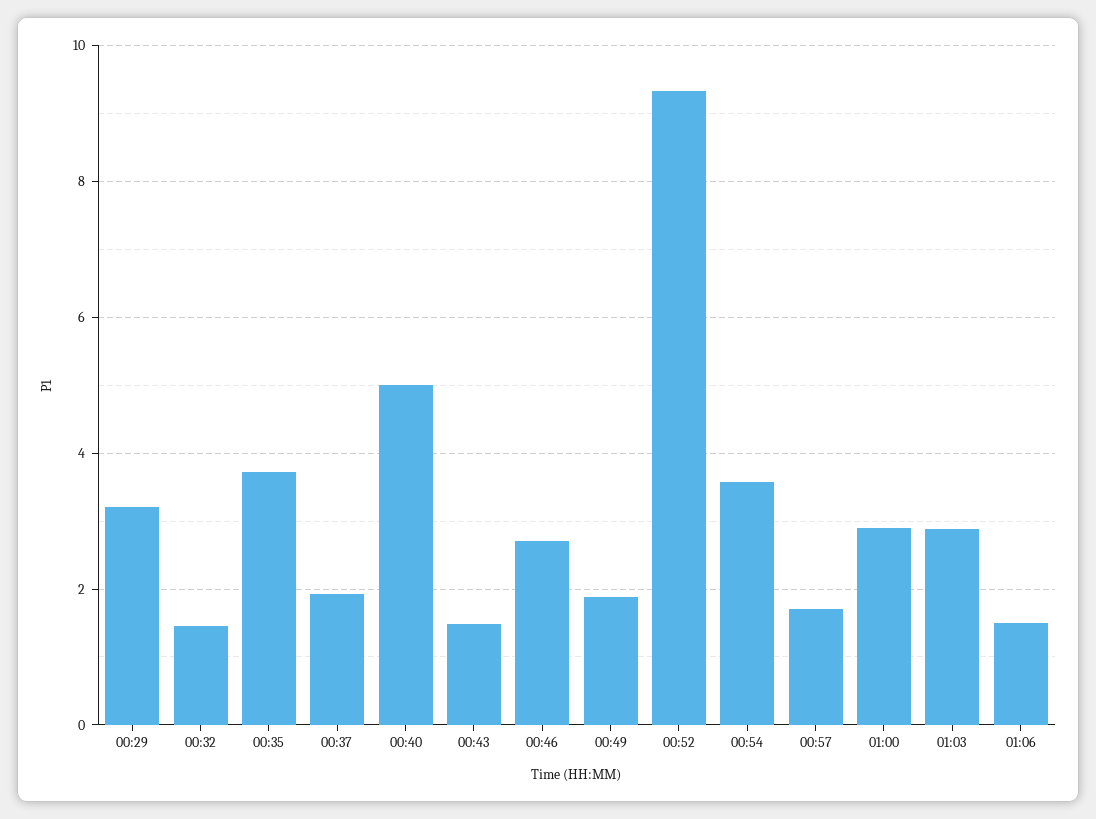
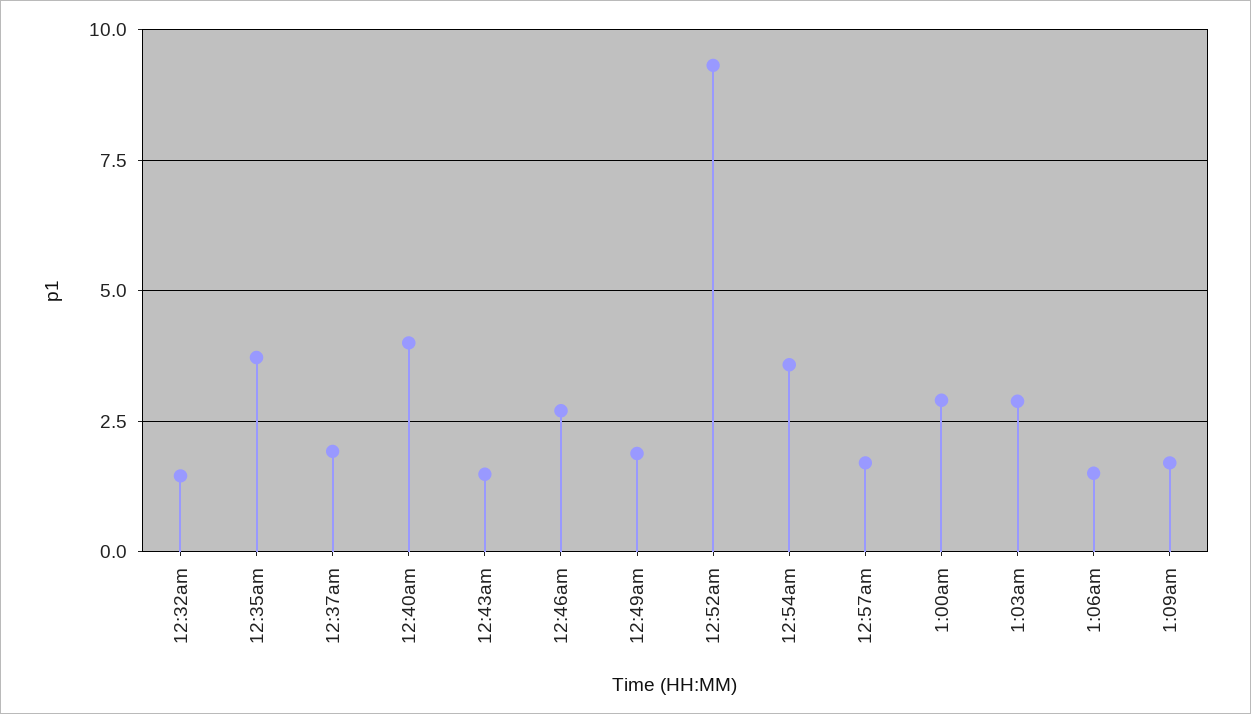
00:29: 3.2 -> none
00:40: 5 -> 4
1:09am: none -> 1.75

